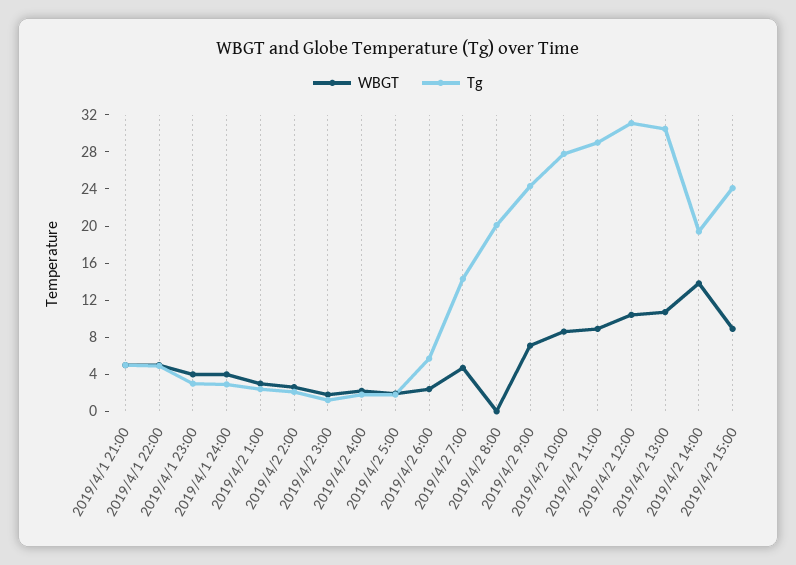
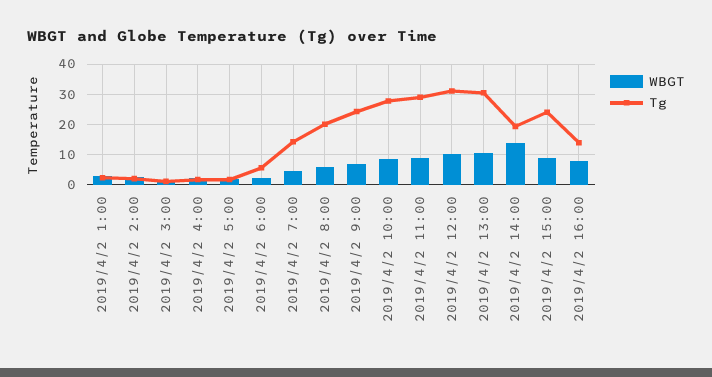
WBGT, 2019/4/1 21:00: 5 -> none
Tg, 2019/4/1 21:00: 5 -> none
WBGT, 2019/4/1 22:00: 5 -> none
Tg, 2019/4/1 22:00: 5 -> none
WBGT, 2019/4/1 23:00: 4 -> none
Tg, 2019/4/1 23:00: 3 -> none
WBGT, 2019/4/1 24:00: 4 -> none
Tg, 2019/4/1 24:00: 3 -> none
WBGT, 2019/4/2 8:00: 0 -> 6
WBGT, 2019/4/2 16:00: none -> 8
Tg, 2019/4/2 16:00: none -> 14

